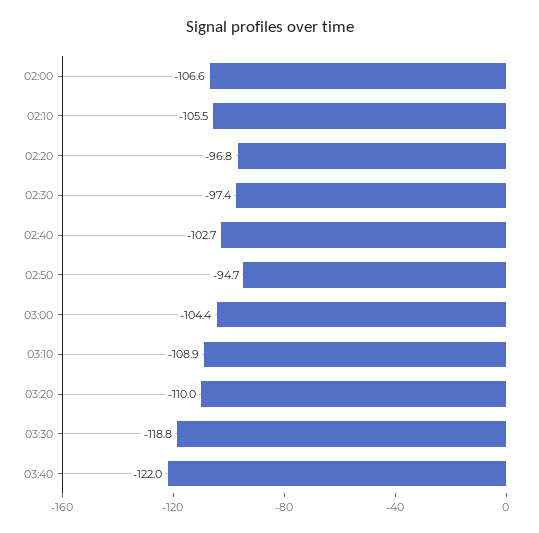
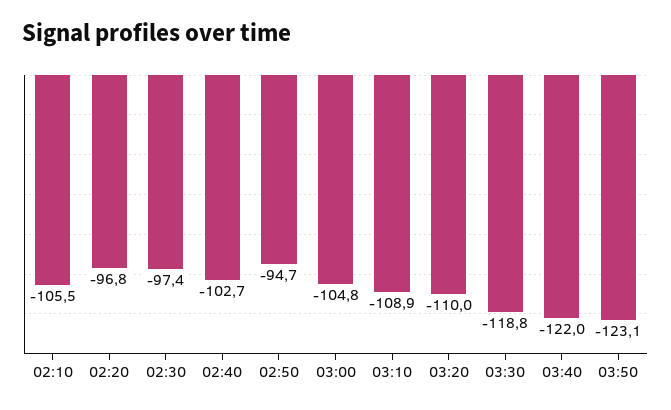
02:00: -106.6 -> none
03:00: -104.4 -> -104.8
03:50: none -> -123.1

